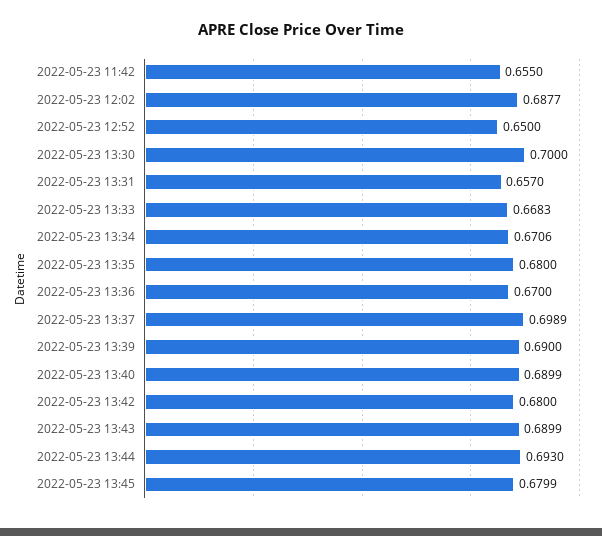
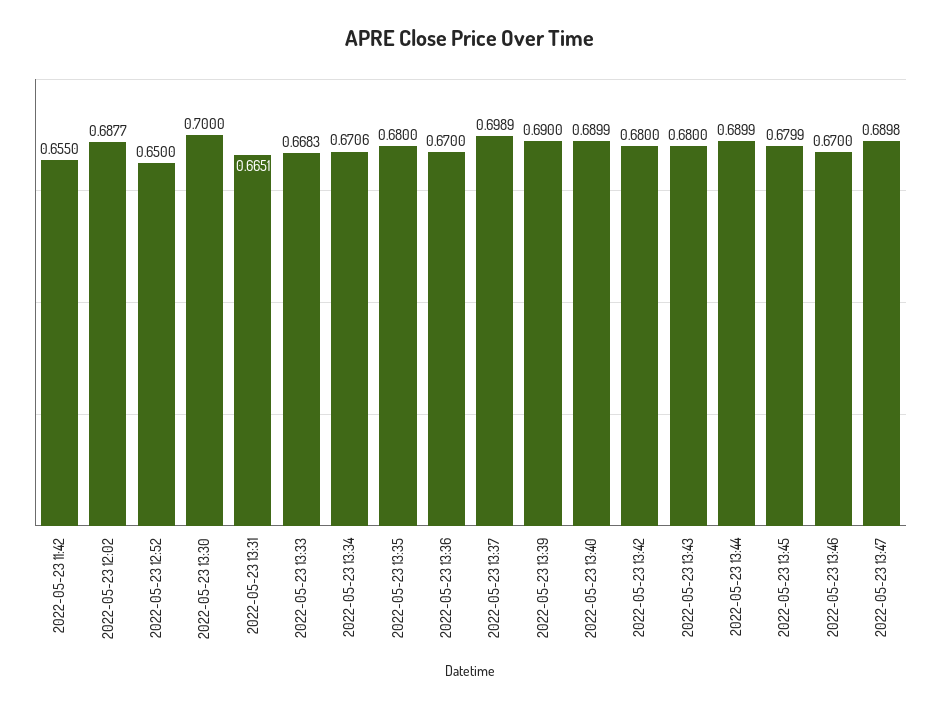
2022-05-23 13:31: 0.657 -> 0.6651
2022-05-23 13:43: 0.6899 -> 0.68
2022-05-23 13:44: 0.693 -> 0.6899
2022-05-23 13:46: none -> 0.67
2022-05-23 13:47: none -> 0.6898

